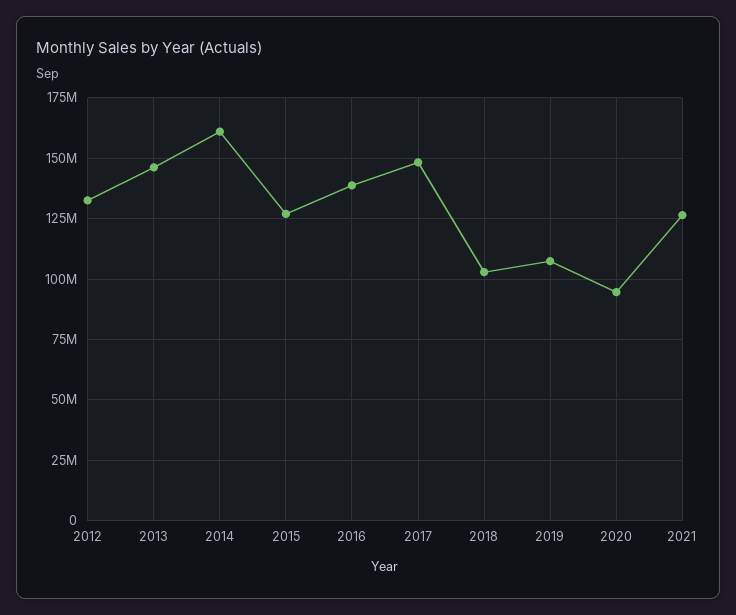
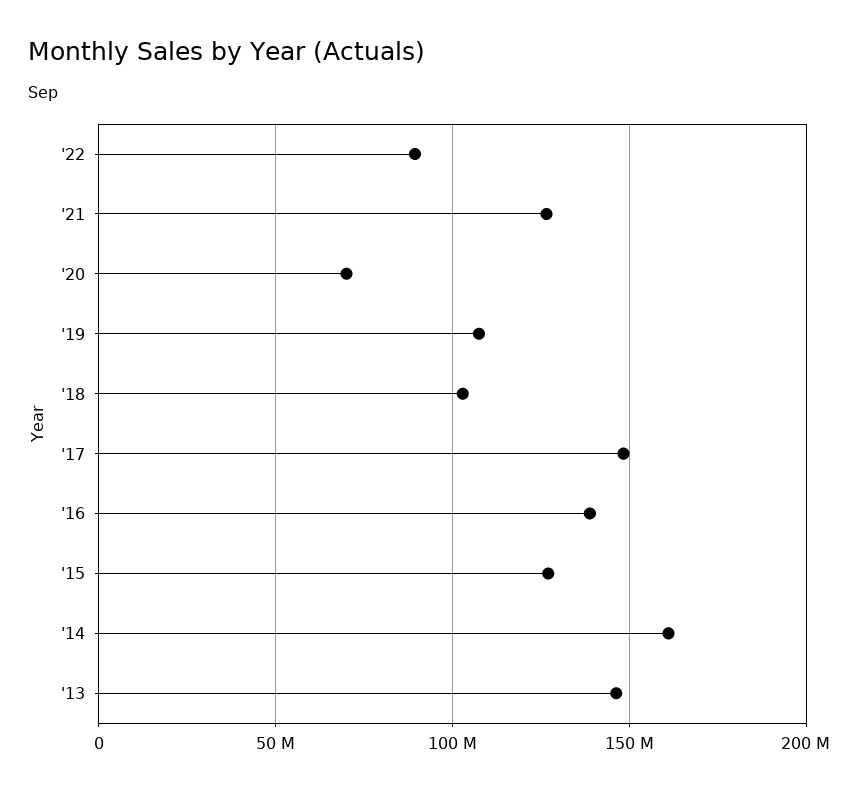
2012: 132500000 -> none
2020: 95000000 -> 70000000
'22: none -> 90000000

